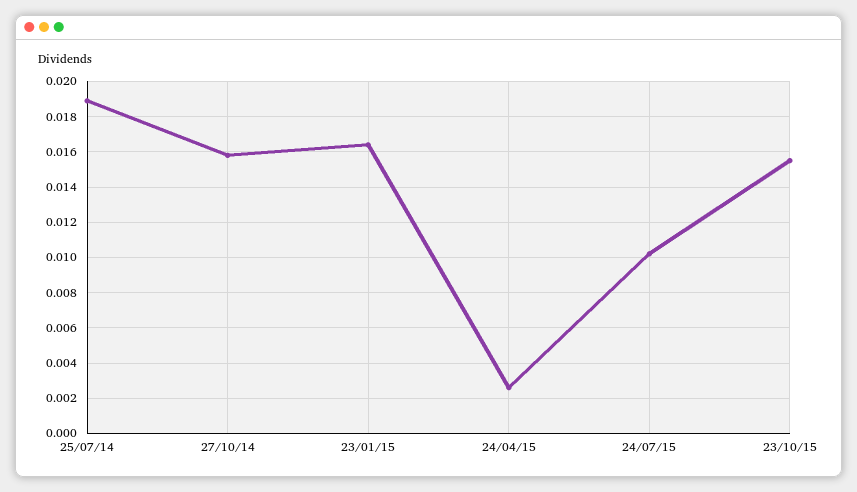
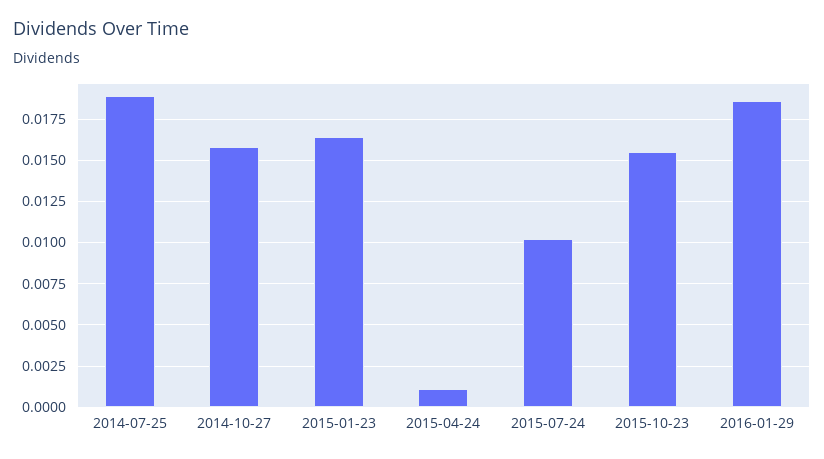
24/04/15: 0.0025 -> 0.001
2016-01-29: none -> 0.0185

